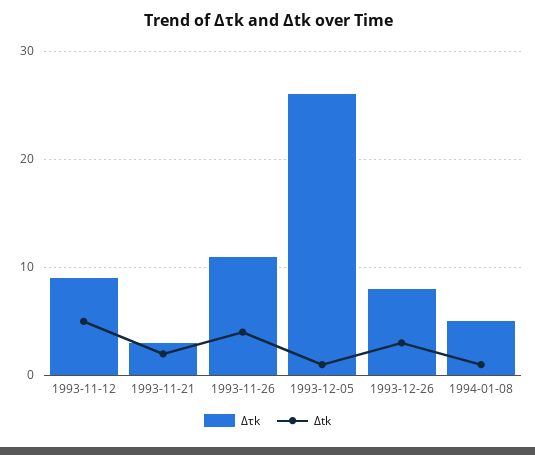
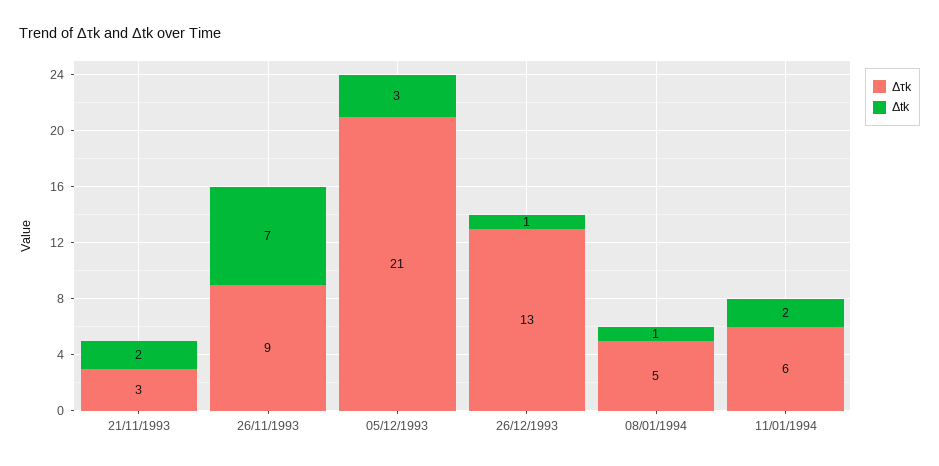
Δτk, 1993-11-12: 9 -> none
Δtk, 1993-11-12: 5 -> none
Δτk, 1993-11-26: 11 -> 9
Δtk, 1993-11-26: 4 -> 7
Δτk, 1993-12-05: 26 -> 21
Δtk, 1993-12-05: 1 -> 3
Δτk, 1993-12-26: 8 -> 13
Δtk, 1993-12-26: 3 -> 1
Δτk, 11/01/1994: none -> 6
Δtk, 11/01/1994: none -> 2

